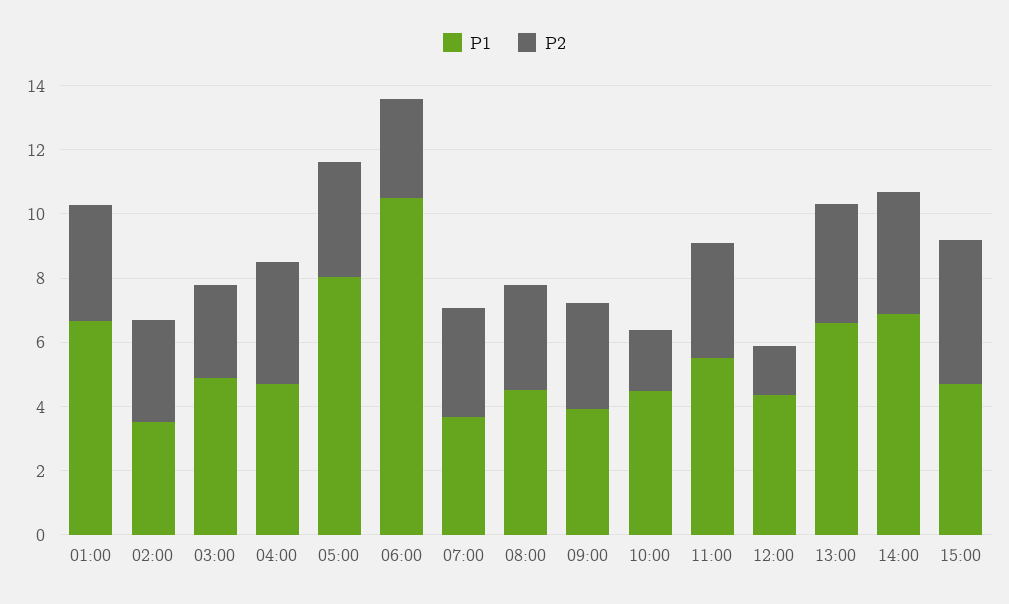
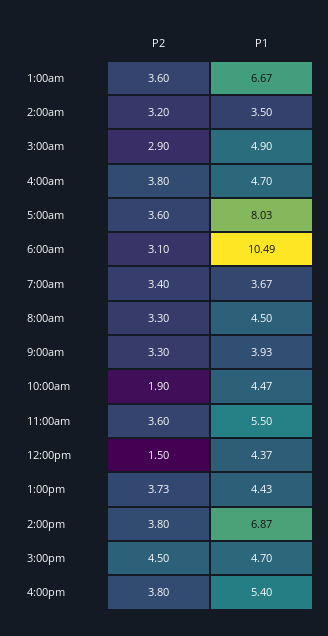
P1, 13:00: 6.5 -> 4.43
P2, 4:00pm: none -> 3.8
P1, 4:00pm: none -> 5.4

